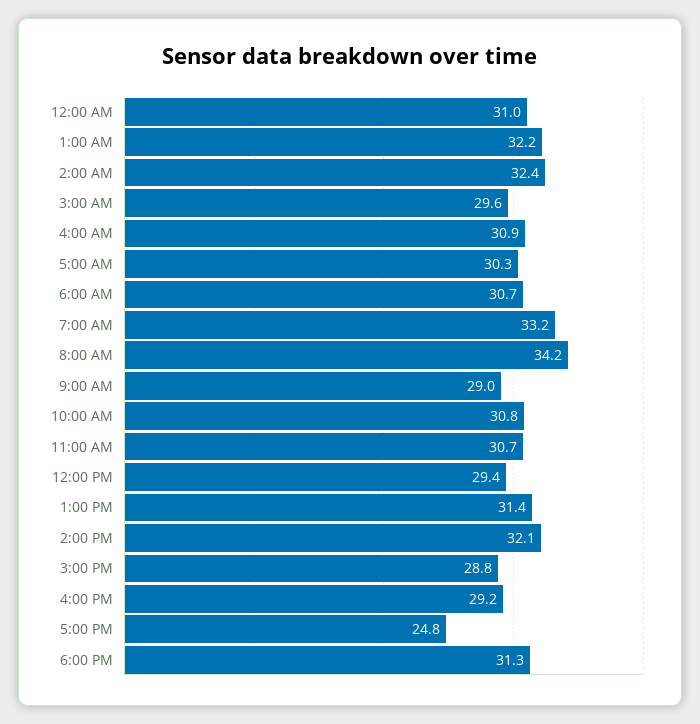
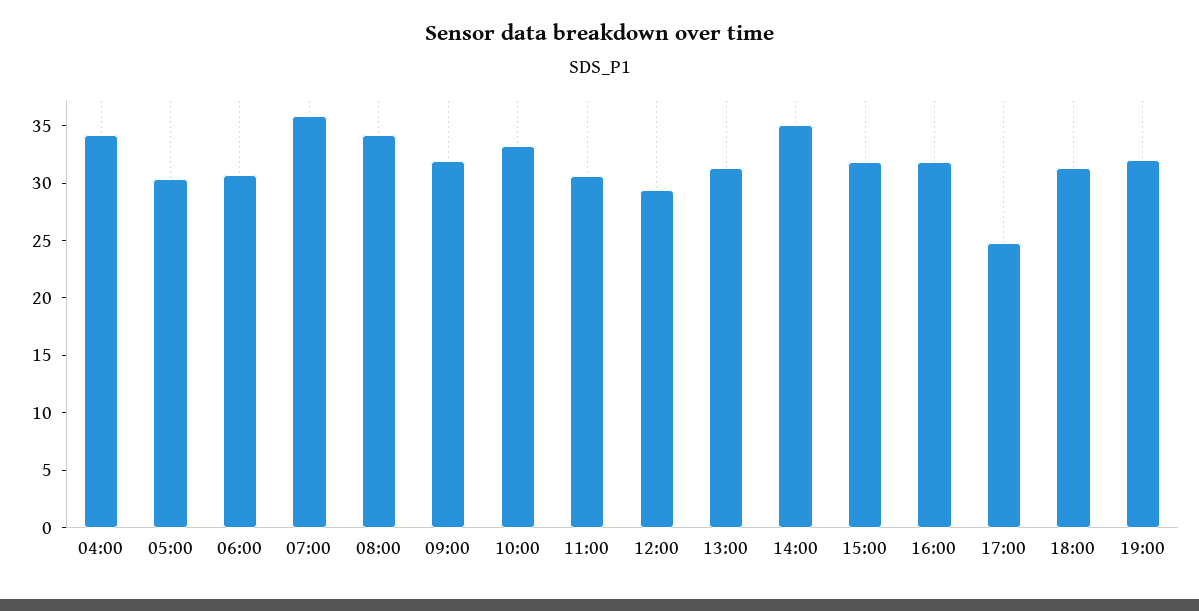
12:00 AM: 31 -> none
1:00 AM: 32.2 -> none
2:00 AM: 32.4 -> none
3:00 AM: 29.6 -> none
4:00 AM: 30.9 -> 34
7:00 AM: 33.2 -> 36
9:00 AM: 29 -> 32
10:00 AM: 30.8 -> 33
2:00 PM: 32.1 -> 35
3:00 PM: 28.8 -> 32
4:00 PM: 29.2 -> 32
19:00: none -> 32

